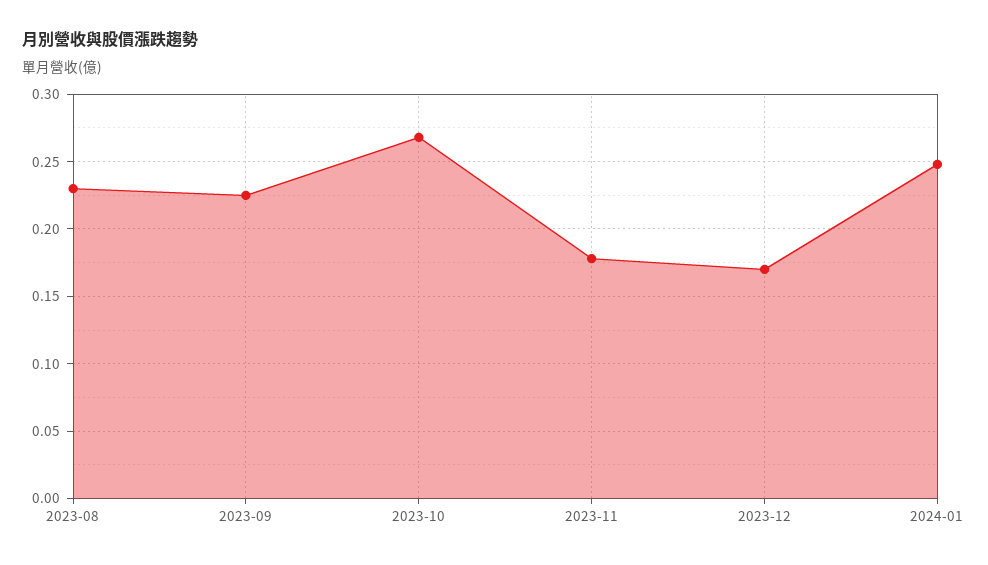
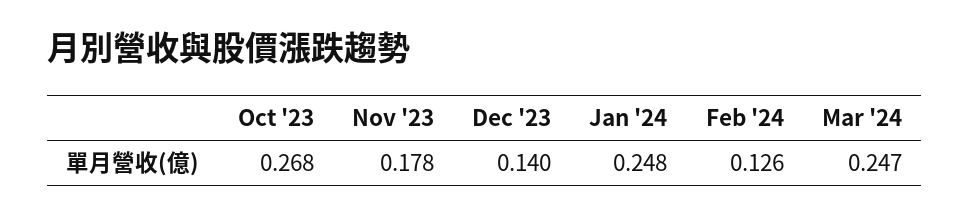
2023-08: 0.23 -> none
2023-09: 0.225 -> none
2023-12: 0.17 -> 0.14
Feb '24: none -> 0.126
Mar '24: none -> 0.247

